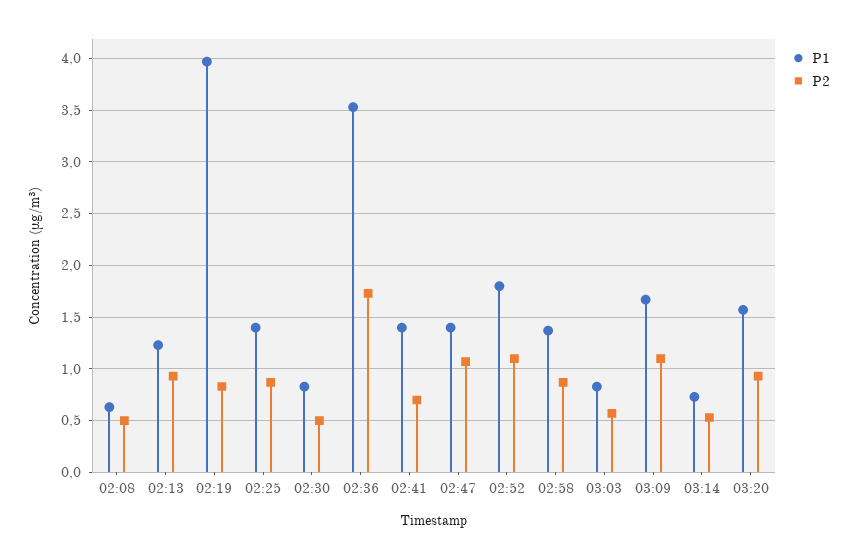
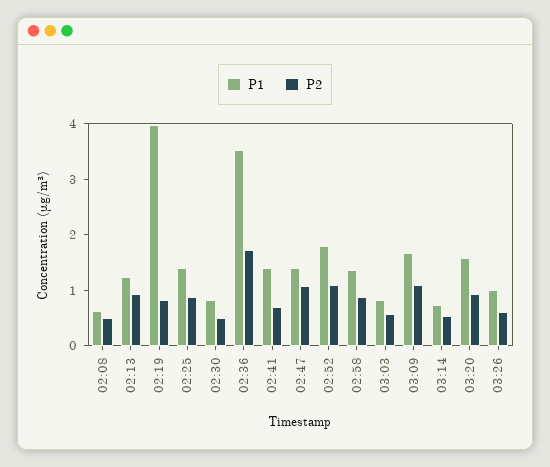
P1, 03:26: none -> 1
P2, 03:26: none -> 0.6

